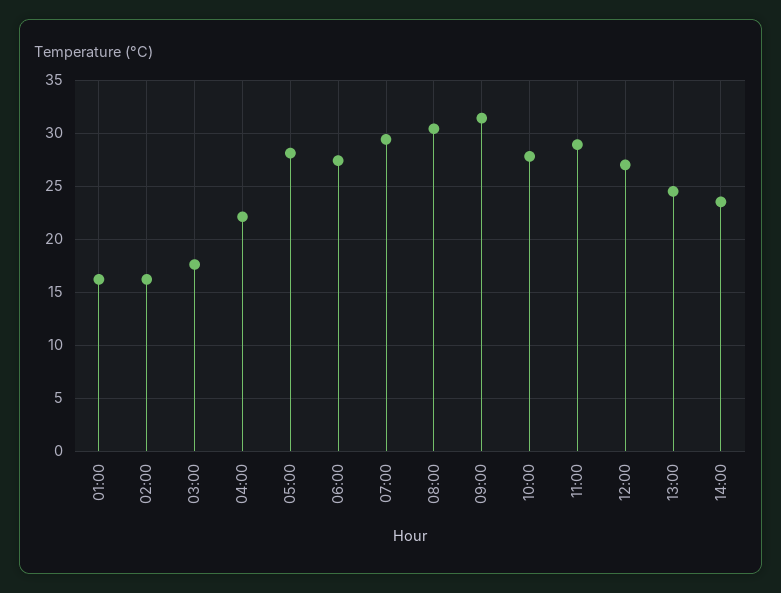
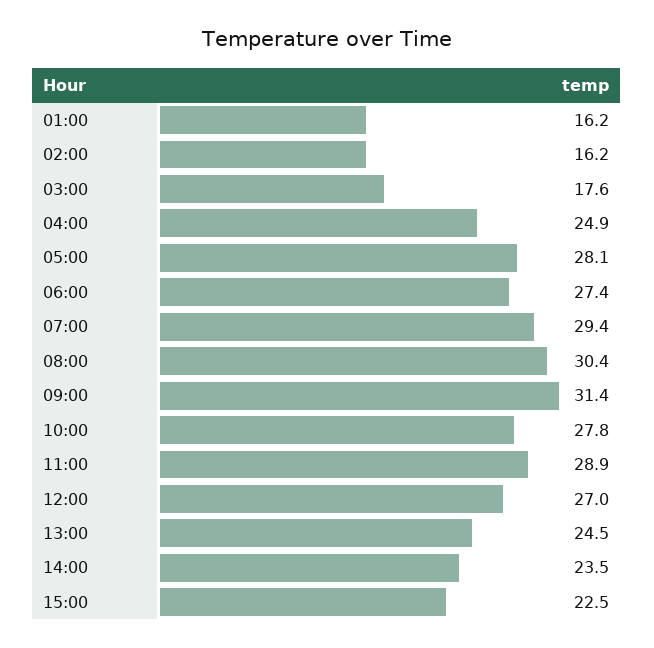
04:00: 22 -> 24.9
15:00: none -> 22.5

